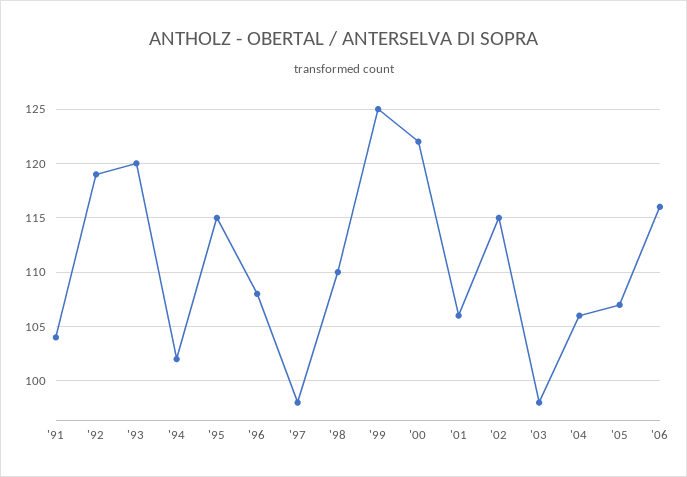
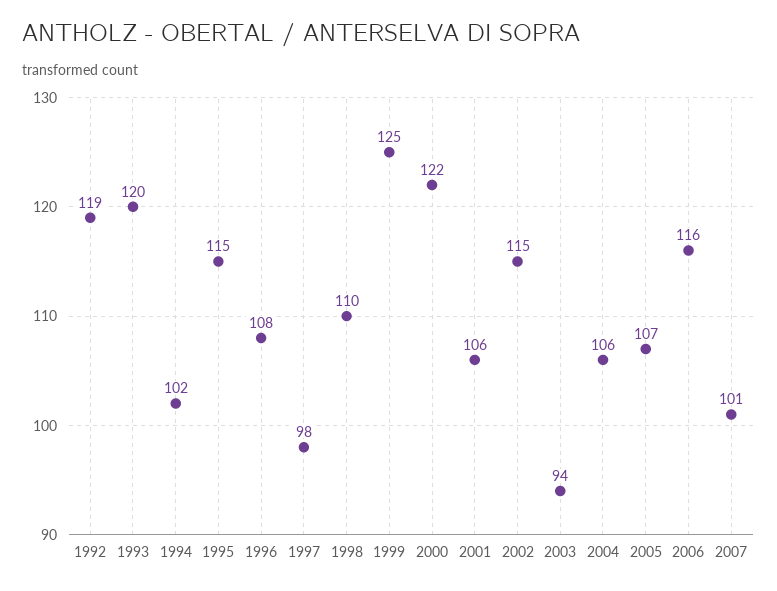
'91: 104 -> none
'03: 98 -> 94
2007: none -> 101

